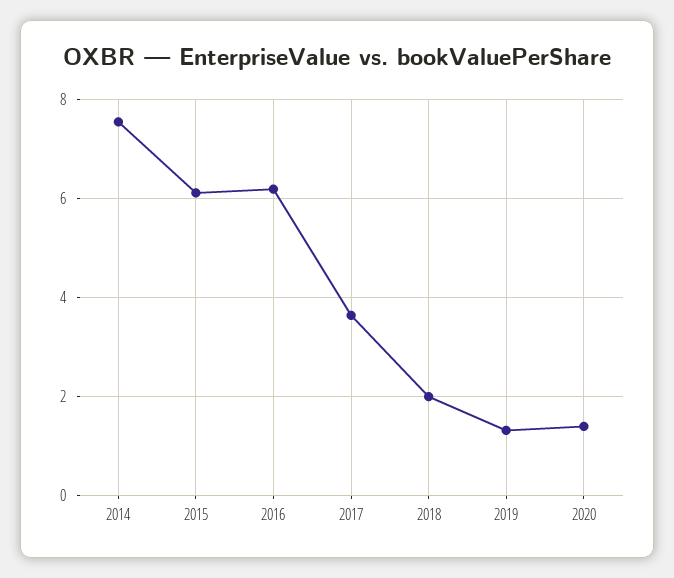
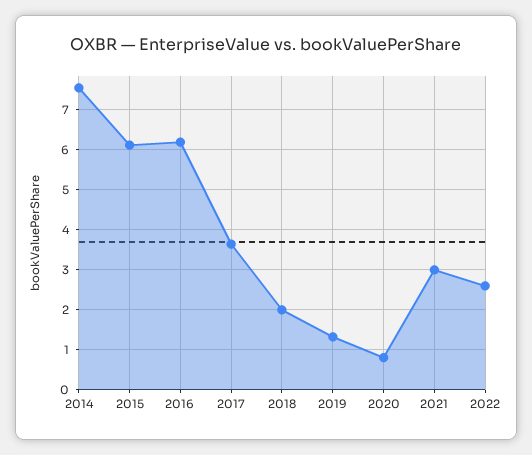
2020: 1.4 -> 0.8
2021: none -> 3
2022: none -> 2.6

